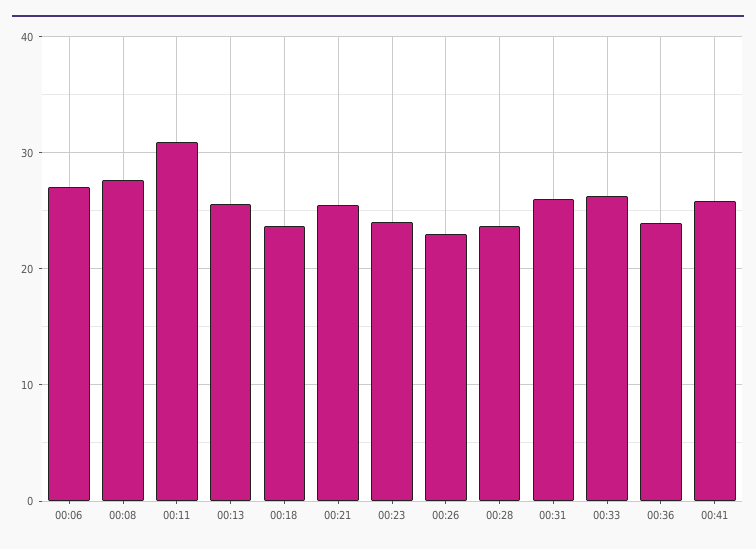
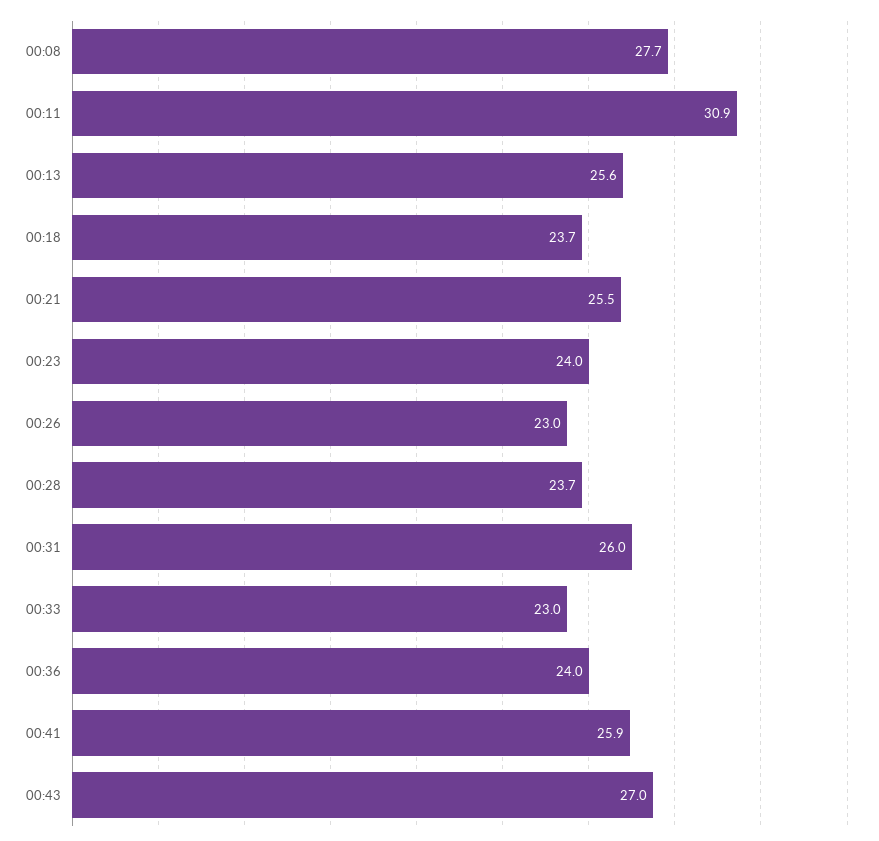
00:06: 27 -> none
00:33: 26 -> 23
00:43: none -> 27

